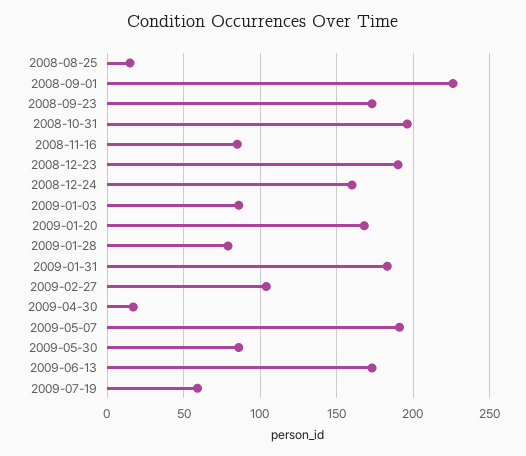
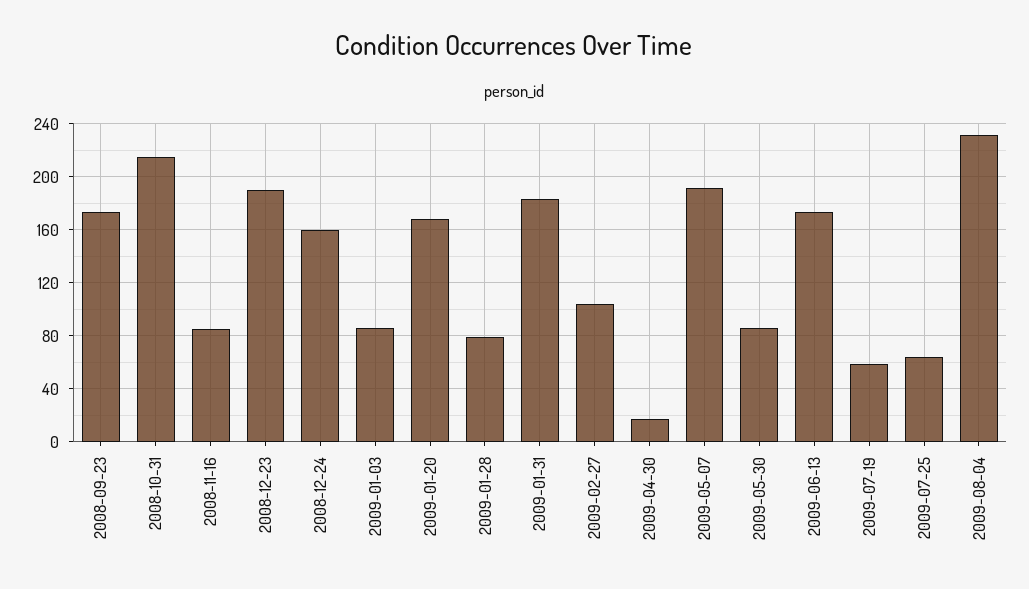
2008-08-25: 15 -> none
2008-09-01: 225 -> none
2008-10-31: 195 -> 215
2009-07-25: none -> 65
2009-08-04: none -> 230

